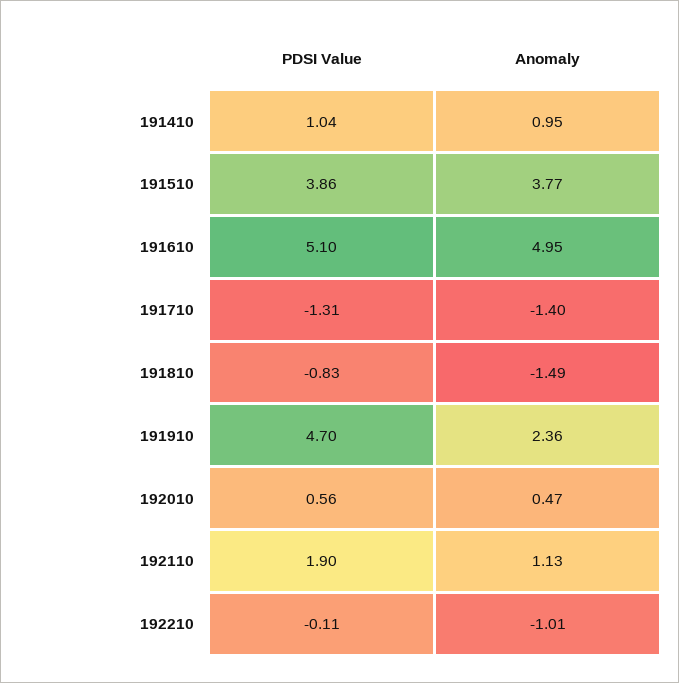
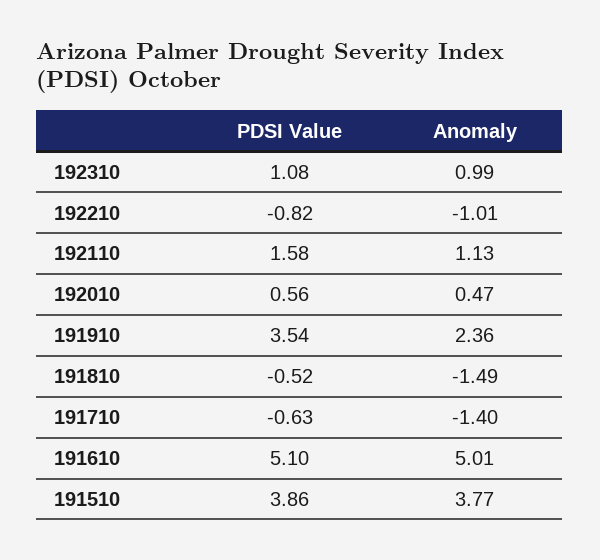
PDSI Value, 191410: 1.04 -> none
Anomaly, 191410: 0.95 -> none
Anomaly, 191610: 4.95 -> 5.01
PDSI Value, 191710: -1.31 -> -0.63
PDSI Value, 191810: -0.83 -> -0.52
PDSI Value, 191910: 4.7 -> 3.54
PDSI Value, 192110: 1.9 -> 1.58
PDSI Value, 192210: -0.11 -> -0.82
PDSI Value, 192310: none -> 1.08
Anomaly, 192310: none -> 0.99

